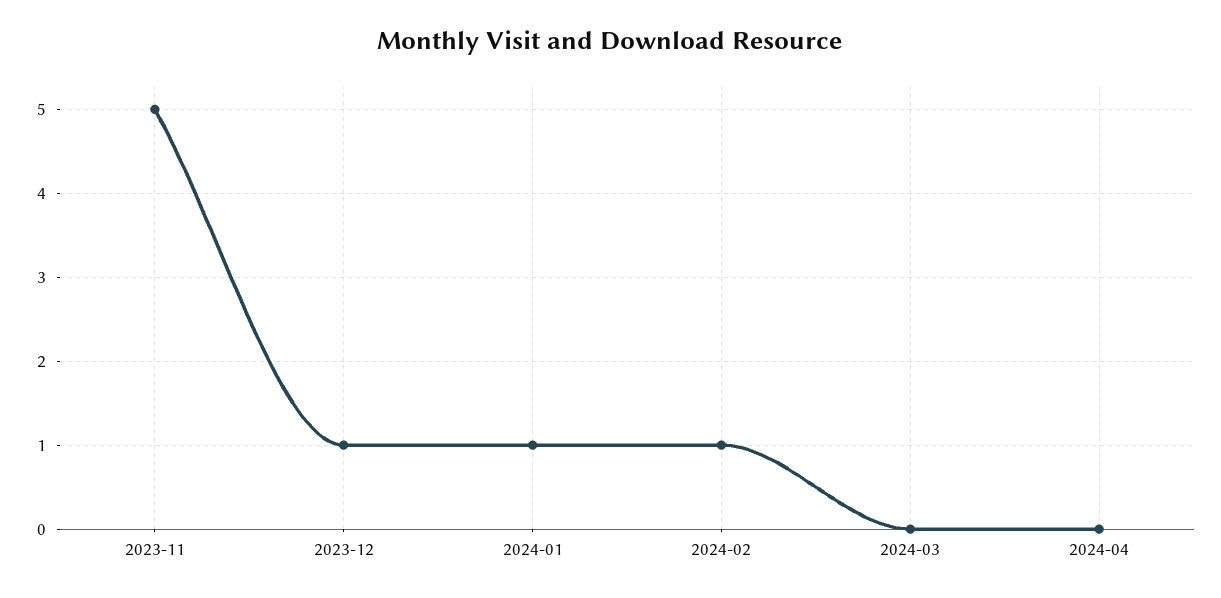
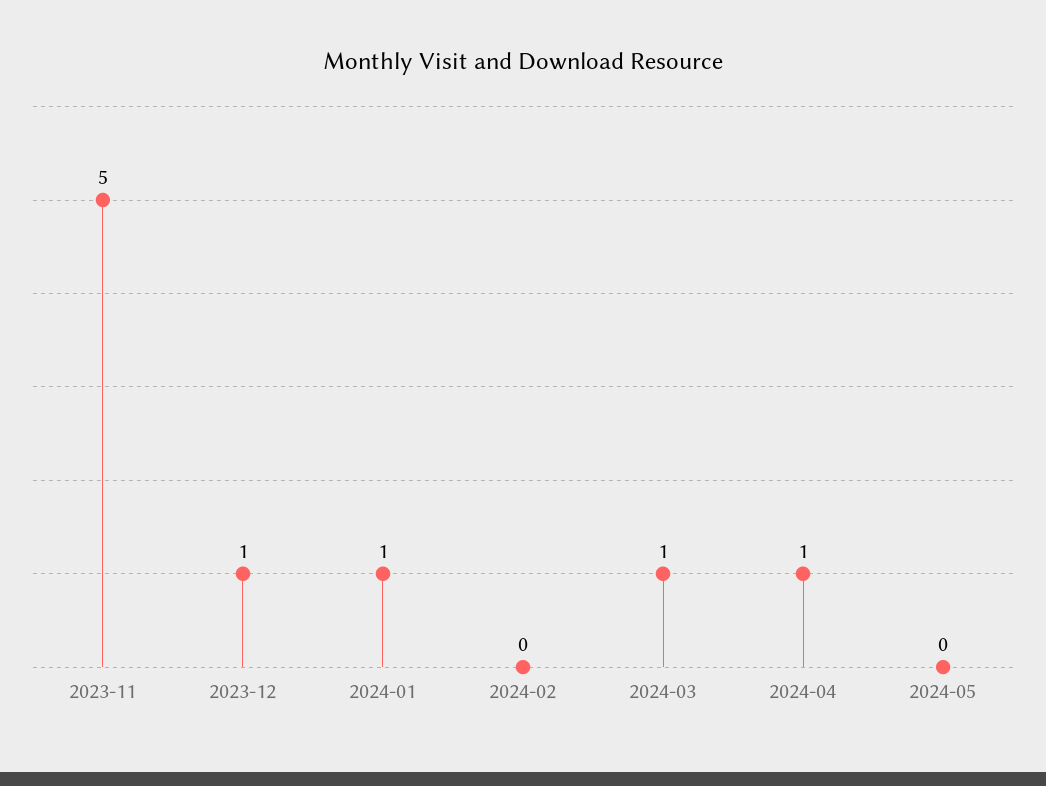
2024-02: 1 -> 0
2024-03: 0 -> 1
2024-04: 0 -> 1
2024-05: none -> 0

